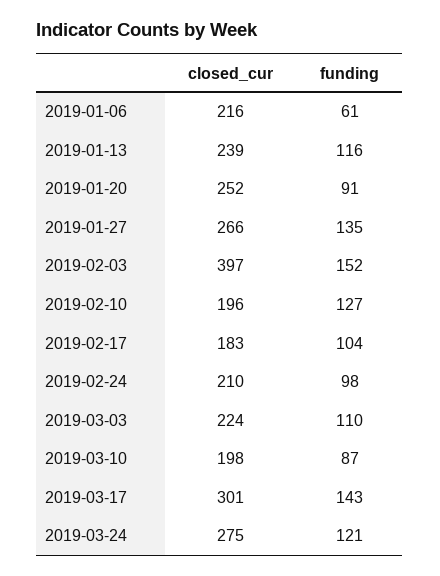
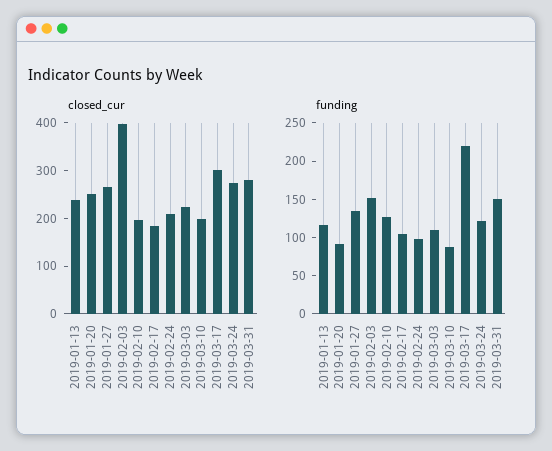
closed_cur, 2019-01-06: 216 -> none
funding, 2019-01-06: 61 -> none
funding, 2019-03-17: 143 -> 225
closed_cur, 2019-03-31: none -> 280
funding, 2019-03-31: none -> 150

